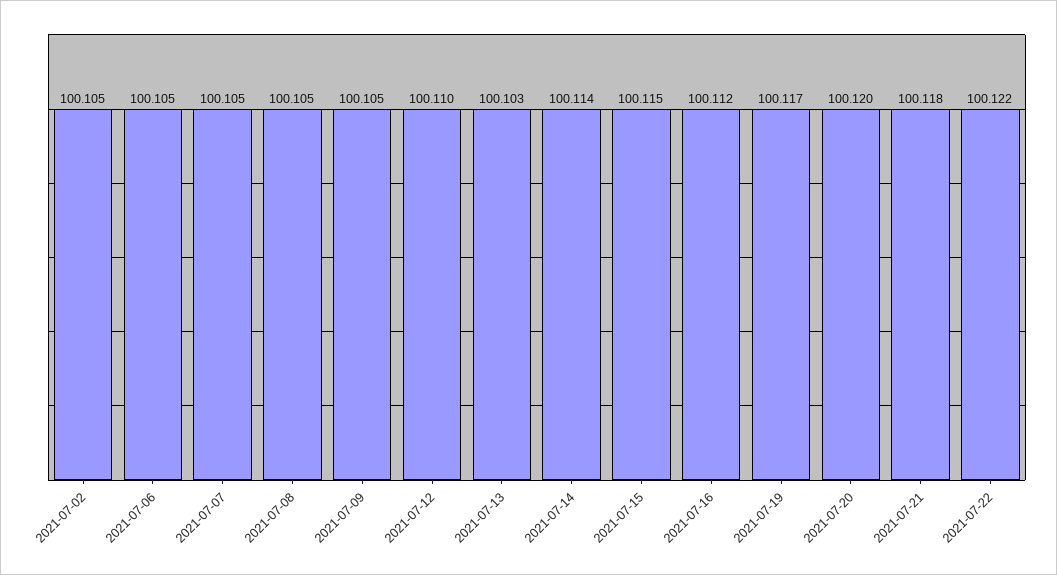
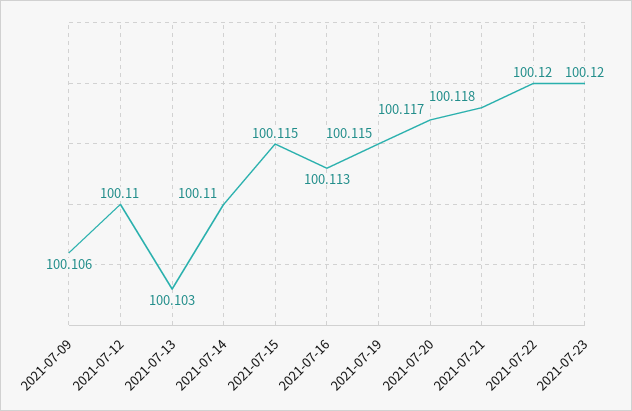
2021-07-02: 100.105 -> none
2021-07-06: 100.105 -> none
2021-07-07: 100.105 -> none
2021-07-08: 100.105 -> none
2021-07-09: 100.105 -> 100.106
2021-07-14: 100.114 -> 100.11
2021-07-16: 100.112 -> 100.113
2021-07-19: 100.117 -> 100.115
2021-07-20: 100.12 -> 100.117
2021-07-22: 100.122 -> 100.12
2021-07-23: none -> 100.12

